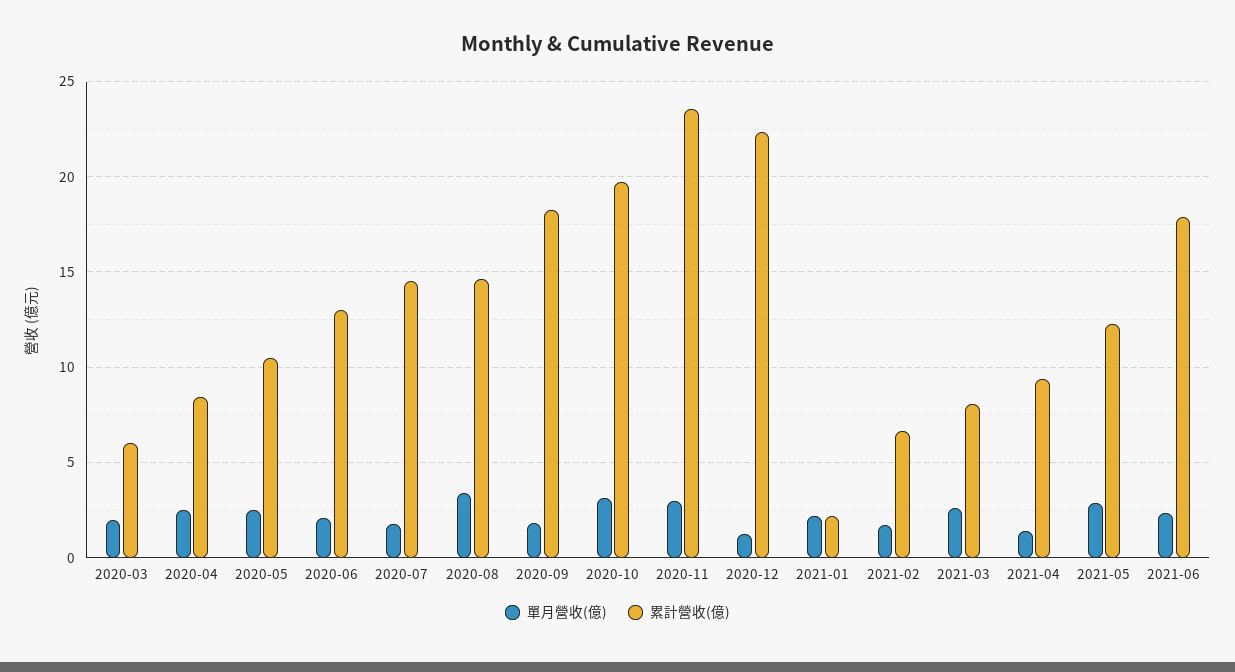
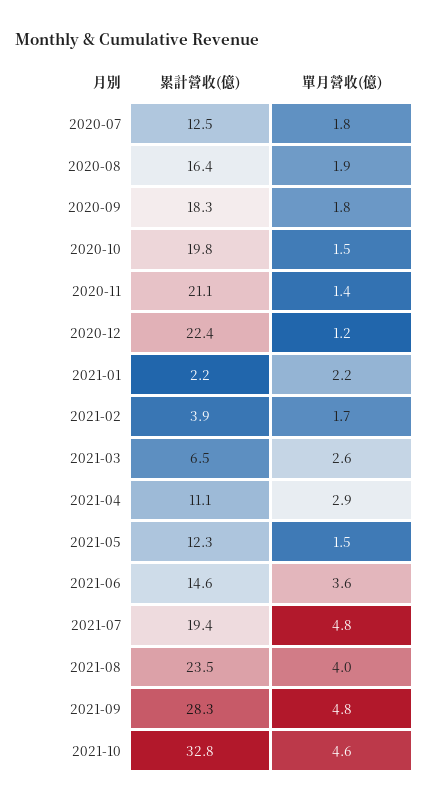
單月營收(億), 2020-03: 2 -> none
累計營收(億), 2020-03: 6 -> none
單月營收(億), 2020-04: 2.5 -> none
累計營收(億), 2020-04: 8.5 -> none
單月營收(億), 2020-05: 2.5 -> none
累計營收(億), 2020-05: 10.5 -> none
單月營收(億), 2020-06: 2 -> none
累計營收(億), 2020-06: 13 -> none
累計營收(億), 2020-07: 14.5 -> 12.5
單月營收(億), 2020-08: 3.5 -> 1.9
累計營收(億), 2020-08: 14.5 -> 16.4
單月營收(億), 2020-10: 3 -> 1.5
單月營收(億), 2020-11: 3 -> 1.4
累計營收(億), 2020-11: 23.5 -> 21.1
累計營收(億), 2021-02: 6.5 -> 3.9
累計營收(億), 2021-03: 8 -> 6.5
單月營收(億), 2021-04: 1.5 -> 2.9
累計營收(億), 2021-04: 9.5 -> 11.1
單月營收(億), 2021-05: 3 -> 1.5
單月營收(億), 2021-06: 2.5 -> 3.6
累計營收(億), 2021-06: 18 -> 14.6
累計營收(億), 2021-07: none -> 19.4
單月營收(億), 2021-07: none -> 4.8
累計營收(億), 2021-08: none -> 23.5
單月營收(億), 2021-08: none -> 4
累計營收(億), 2021-09: none -> 28.3
單月營收(億), 2021-09: none -> 4.8
累計營收(億), 2021-10: none -> 32.8
單月營收(億), 2021-10: none -> 4.6

